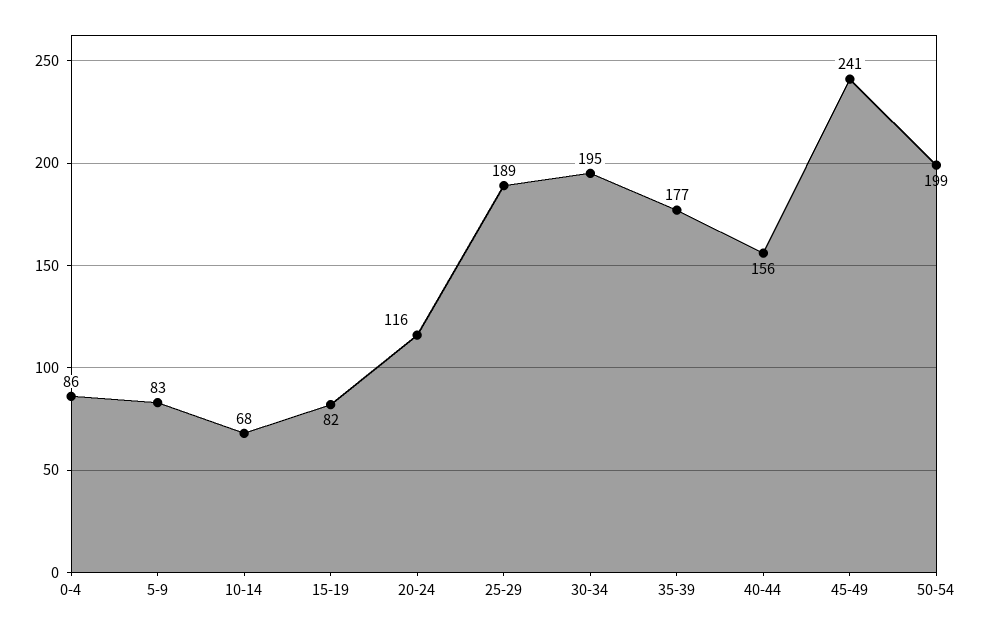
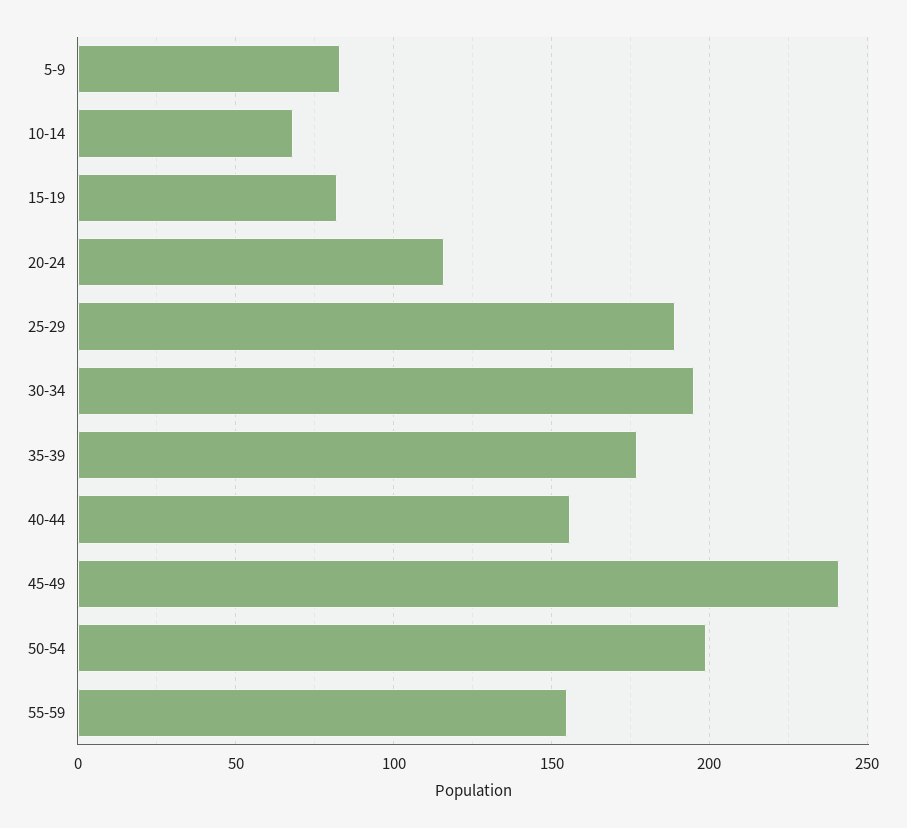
0-4: 86 -> none
55-59: none -> 155

